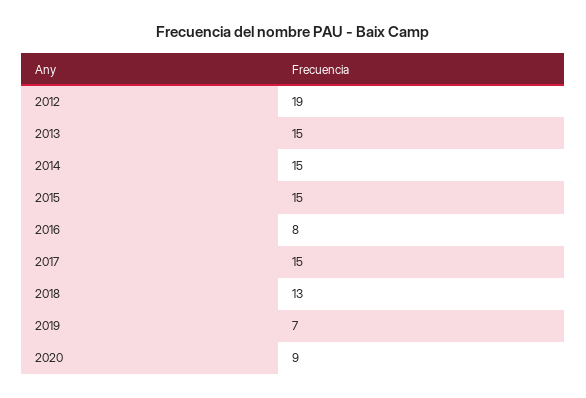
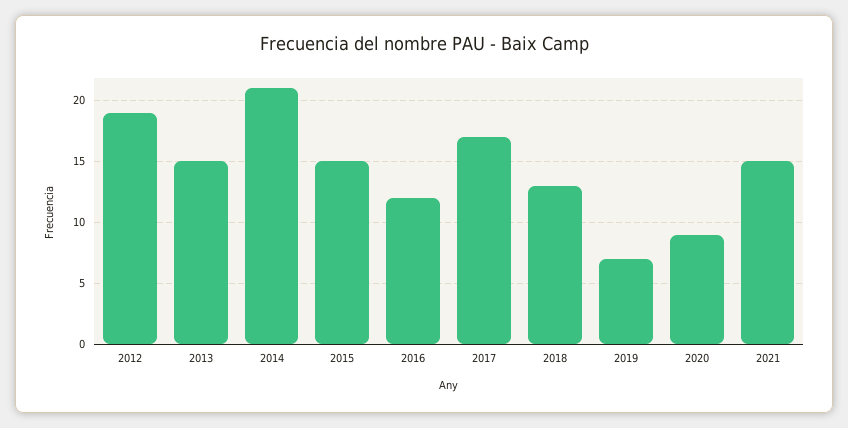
2014: 15 -> 21
2016: 8 -> 12
2017: 15 -> 17
2021: none -> 15

